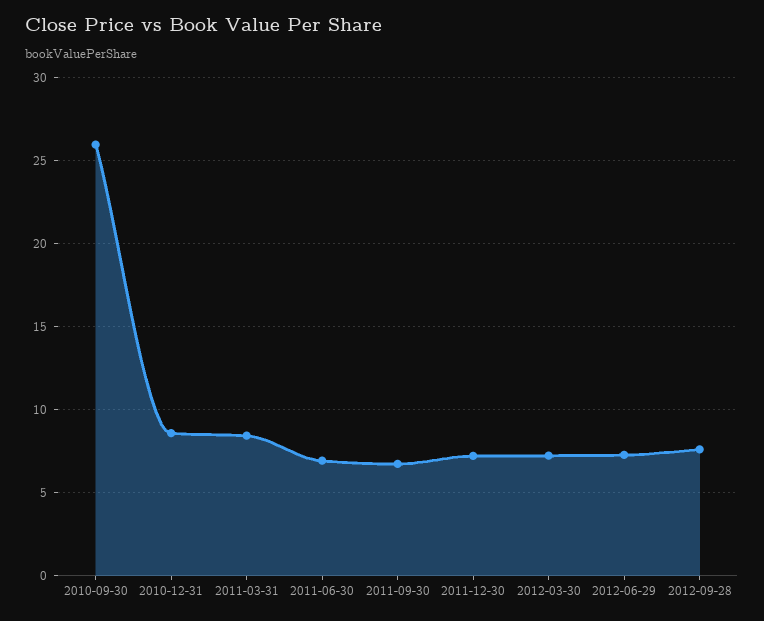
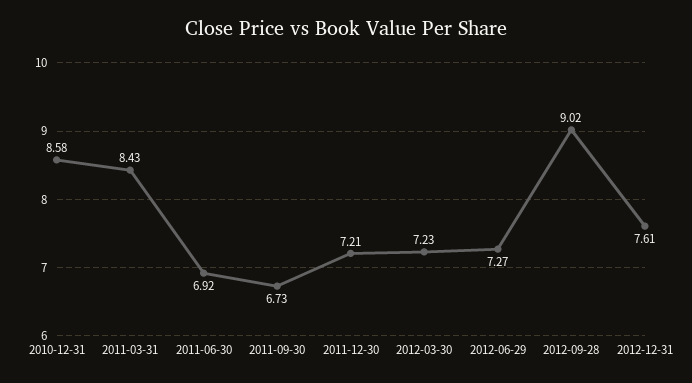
2010-09-30: 26 -> none
2012-09-28: 7.5 -> 9.02
2012-12-31: none -> 7.61

